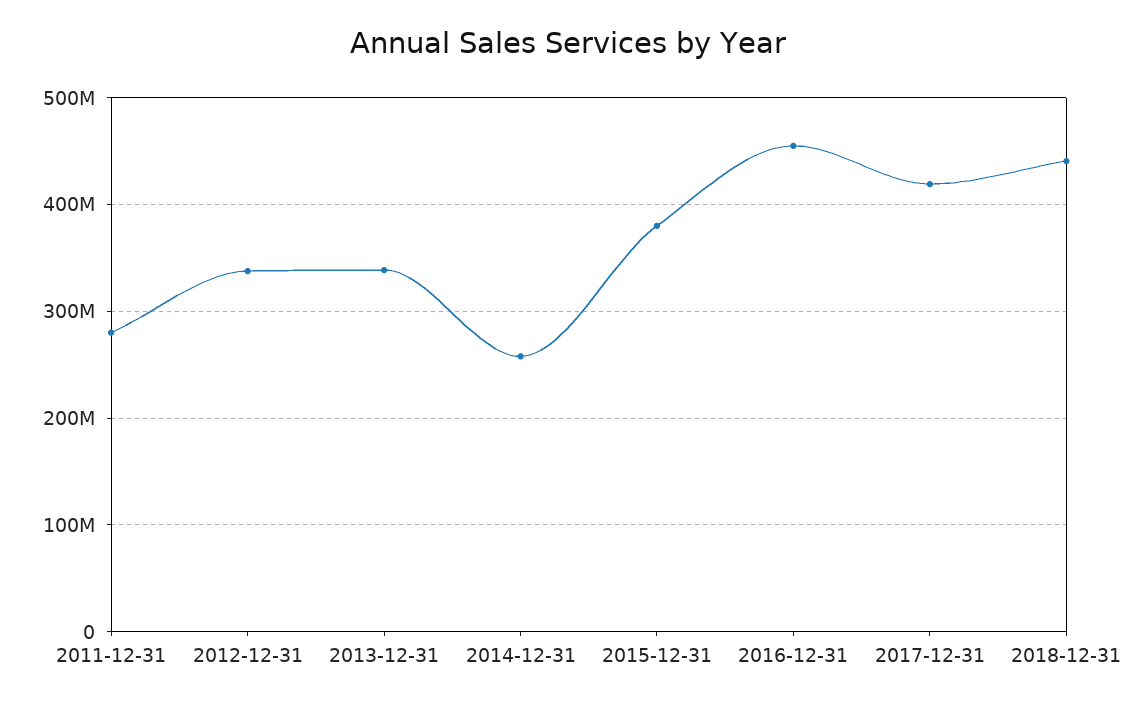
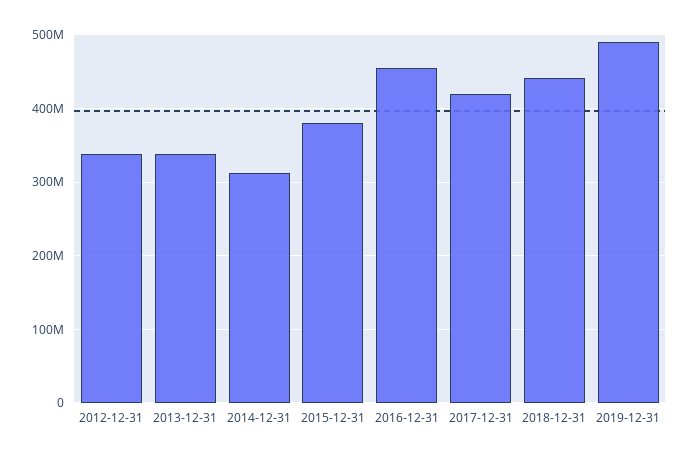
2011-12-31: 280000000 -> none
2014-12-31: 260000000 -> 310000000
2019-12-31: none -> 490000000

